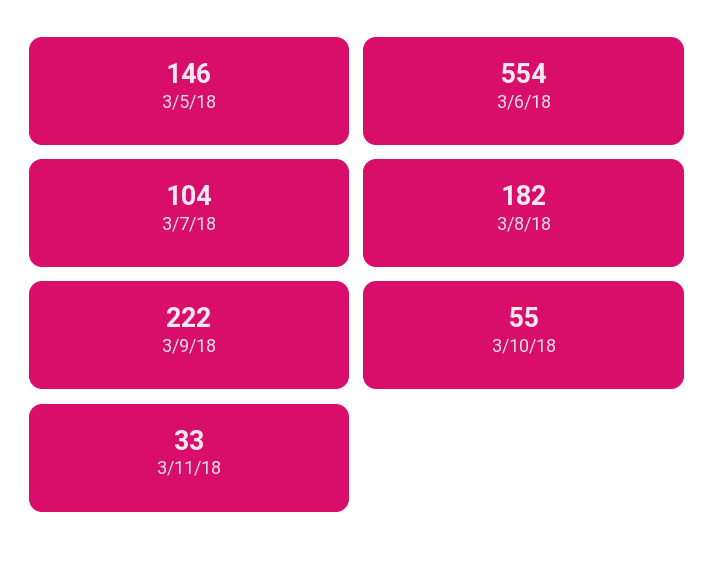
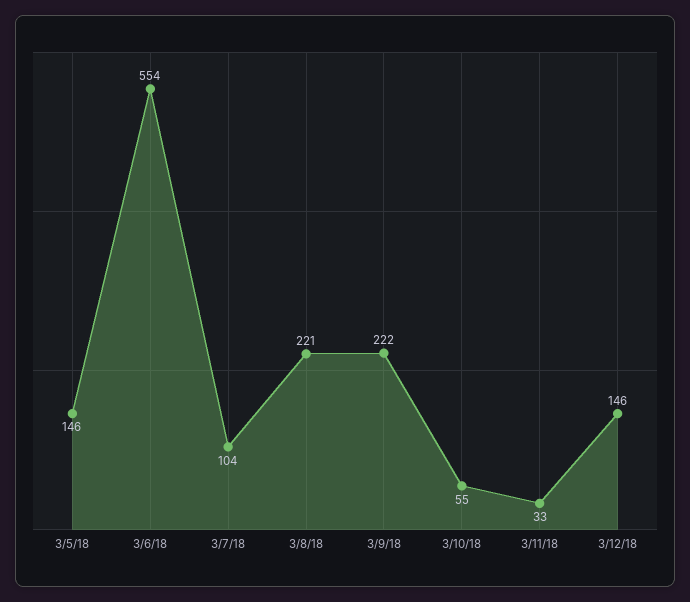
3/8/18: 182 -> 221
3/12/18: none -> 146

